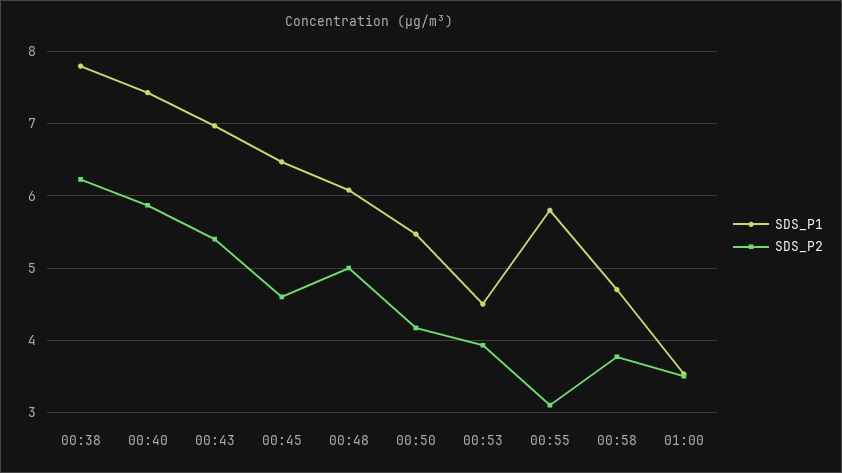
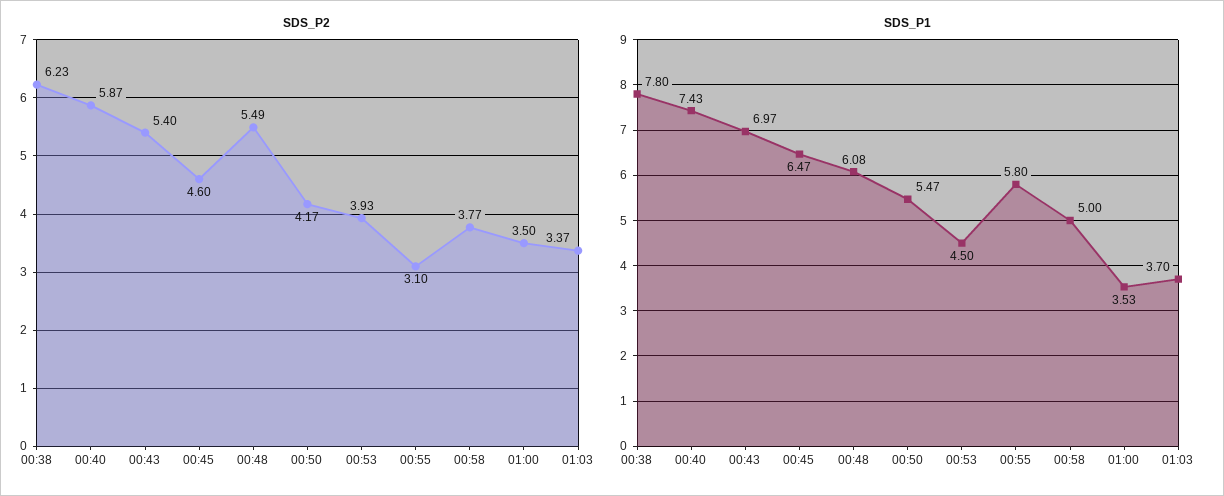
SDS_P2, 00:48: 5 -> 5.49
SDS_P1, 00:58: 4.7 -> 5
SDS_P2, 01:03: none -> 3.37
SDS_P1, 01:03: none -> 3.7

